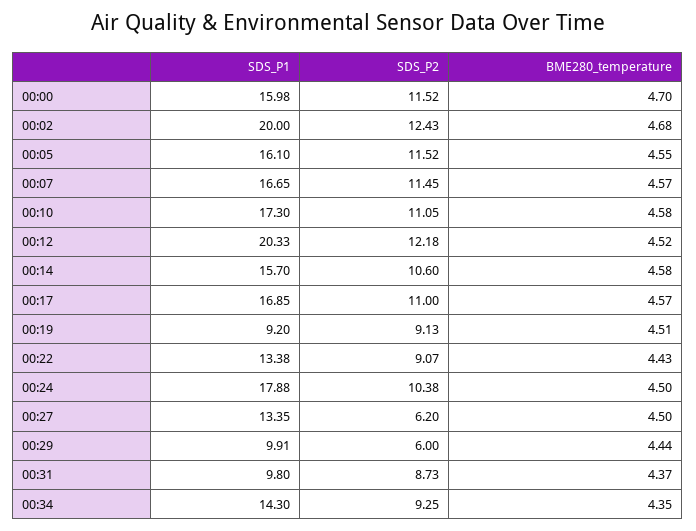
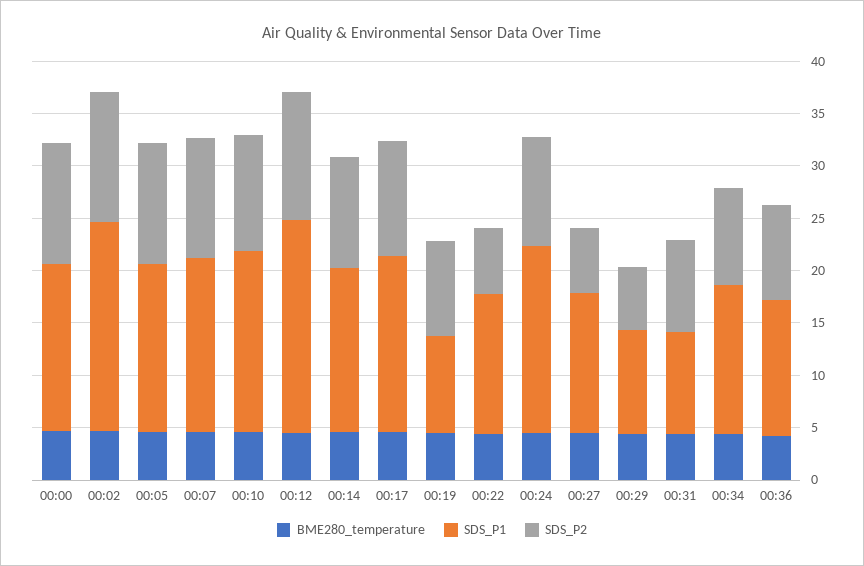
SDS_P2, 00:22: 9.07 -> 6
BME280_temperature, 00:36: none -> 4
SDS_P1, 00:36: none -> 13
SDS_P2, 00:36: none -> 9

